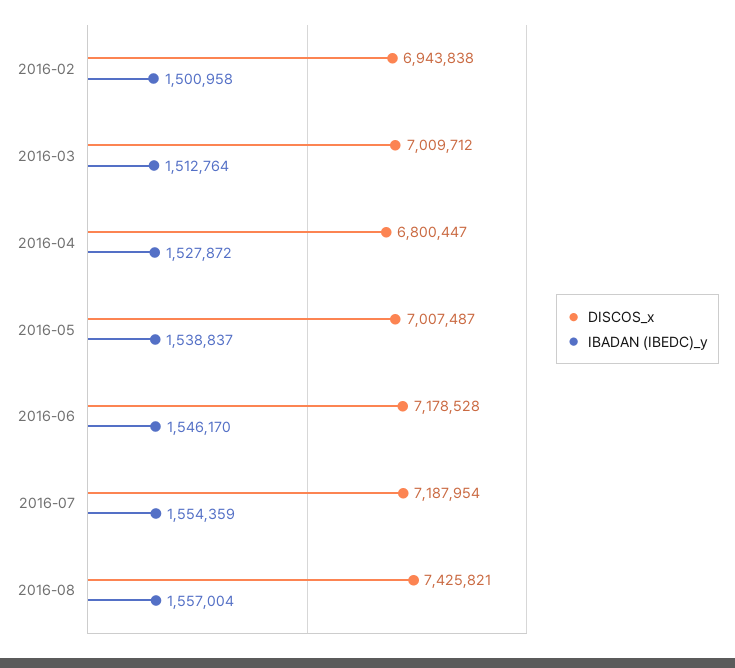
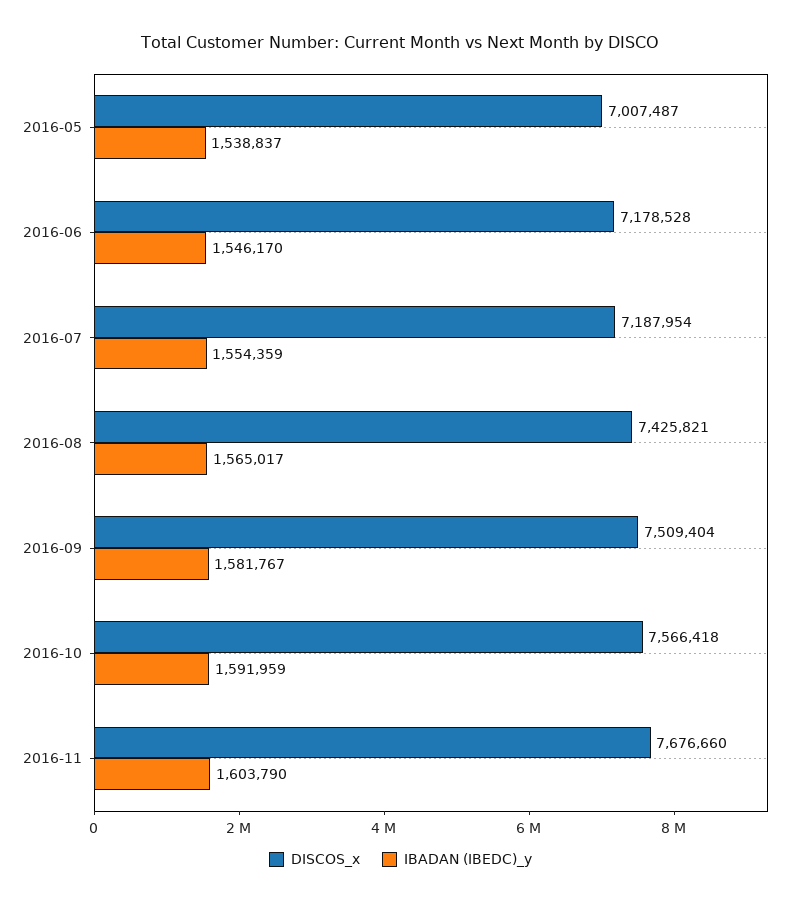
DISCOS_x, 2016-02: 6943838 -> none
IBADAN (IBEDC)_y, 2016-02: 1500958 -> none
DISCOS_x, 2016-03: 7009712 -> none
IBADAN (IBEDC)_y, 2016-03: 1512764 -> none
DISCOS_x, 2016-04: 6800447 -> none
IBADAN (IBEDC)_y, 2016-04: 1527872 -> none
IBADAN (IBEDC)_y, 2016-08: 1557004 -> 1565017
DISCOS_x, 2016-09: none -> 7509404
IBADAN (IBEDC)_y, 2016-09: none -> 1581767
DISCOS_x, 2016-10: none -> 7566418
IBADAN (IBEDC)_y, 2016-10: none -> 1591959
DISCOS_x, 2016-11: none -> 7676660
IBADAN (IBEDC)_y, 2016-11: none -> 1603790

